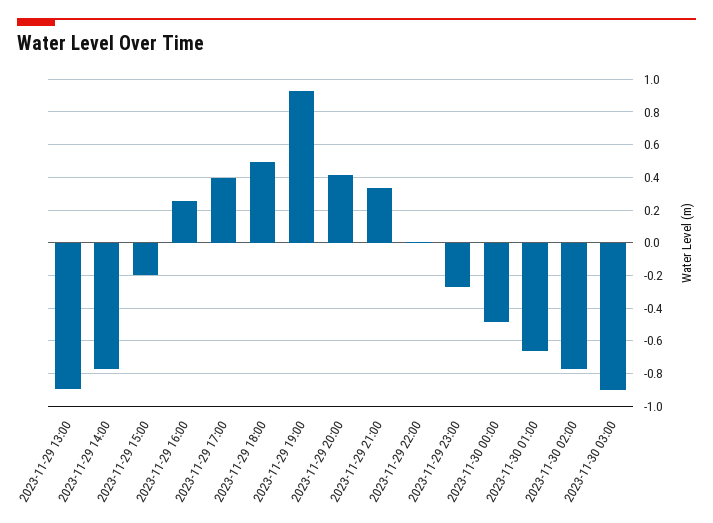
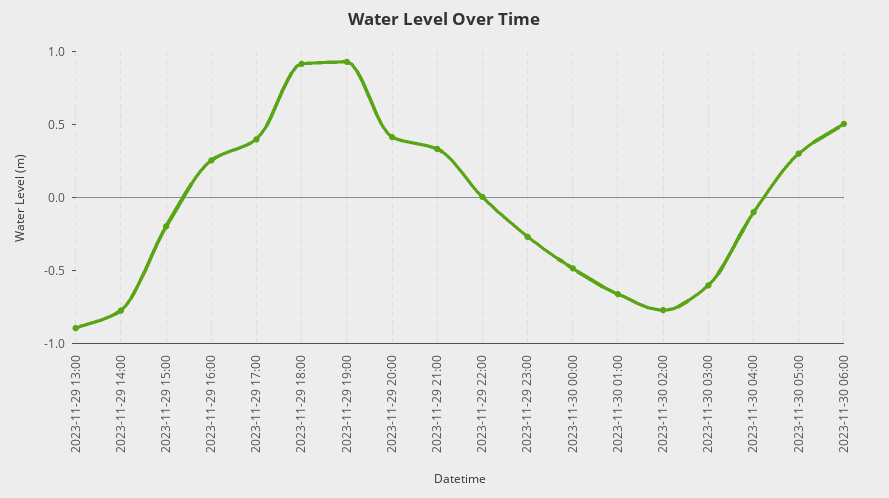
2023-11-29 18:00: 0.5 -> 0.9
2023-11-30 03:00: -0.9 -> -0.6
2023-11-30 04:00: none -> -0.1
2023-11-30 05:00: none -> 0.3
2023-11-30 06:00: none -> 0.5

